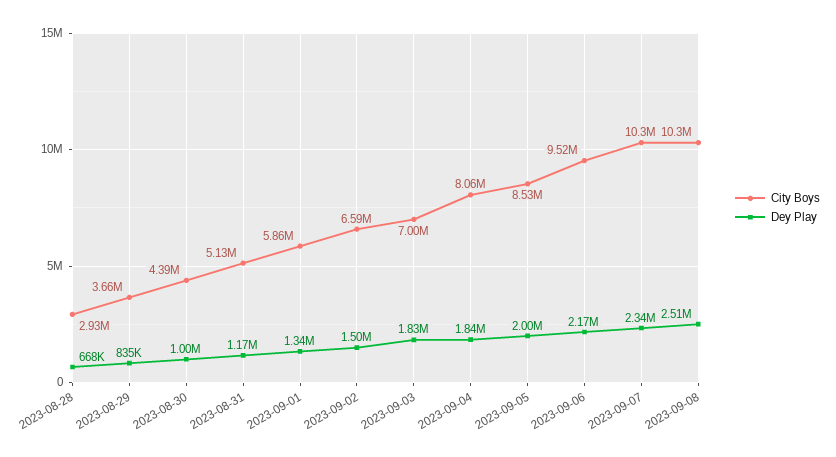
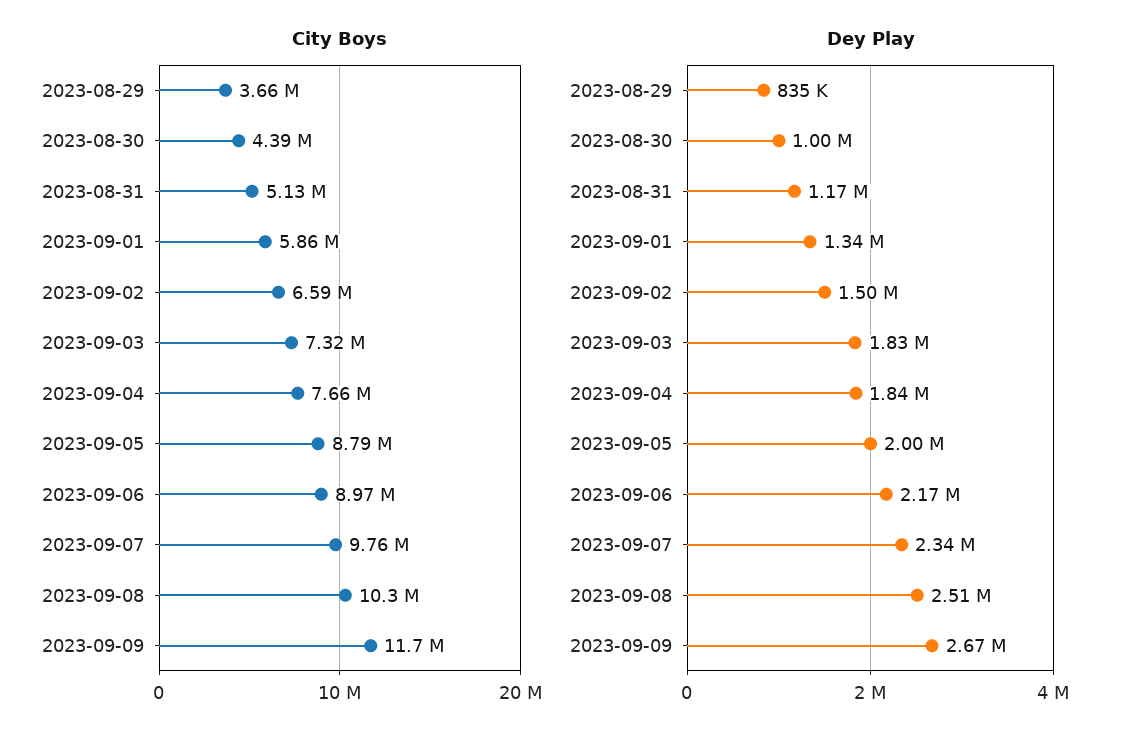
City Boys, 2023-08-28: 2930000 -> none
Dey Play, 2023-08-28: 668000 -> none
City Boys, 2023-09-03: 7000000 -> 7320000
City Boys, 2023-09-04: 8060000 -> 7660000
City Boys, 2023-09-05: 8530000 -> 8790000
City Boys, 2023-09-06: 9520000 -> 8970000
City Boys, 2023-09-07: 10300000 -> 9760000
City Boys, 2023-09-09: none -> 11700000
Dey Play, 2023-09-09: none -> 2670000

